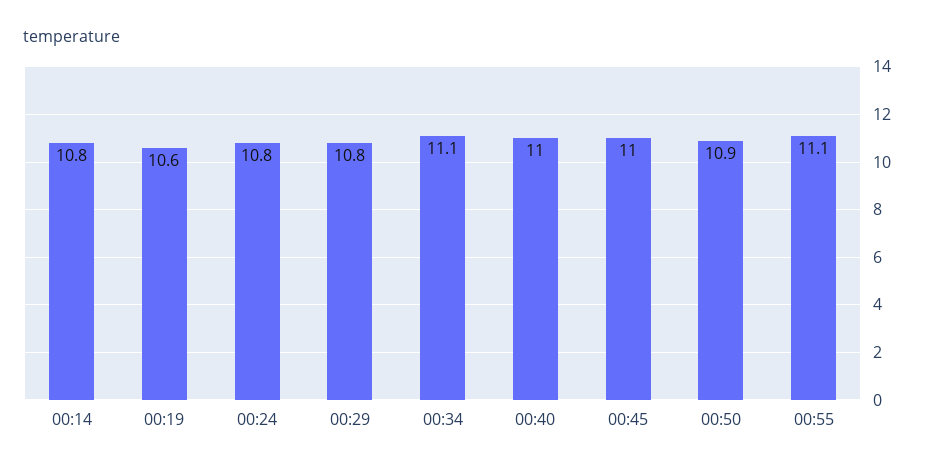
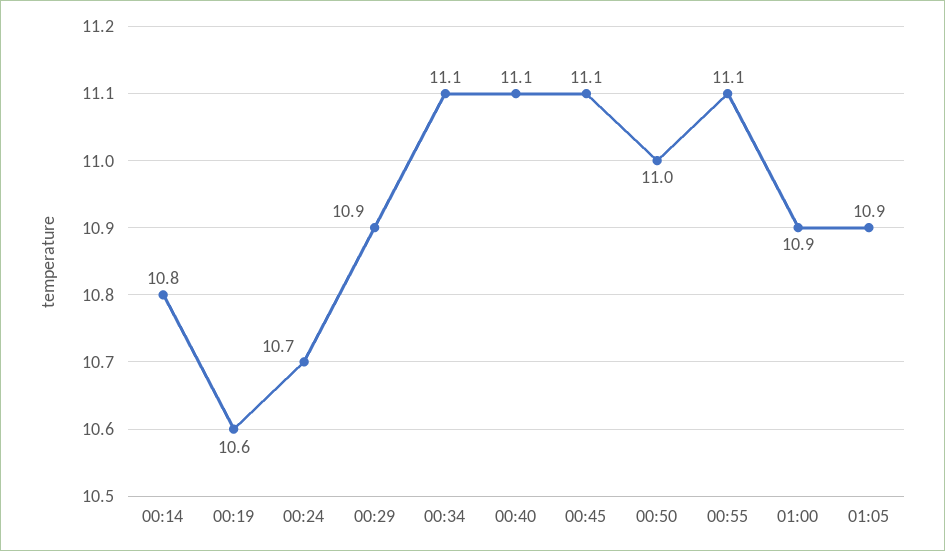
00:24: 10.8 -> 10.7
00:29: 10.8 -> 10.9
00:40: 11 -> 11.1
00:45: 11 -> 11.1
00:50: 10.9 -> 11
01:00: none -> 10.9
01:05: none -> 10.9

